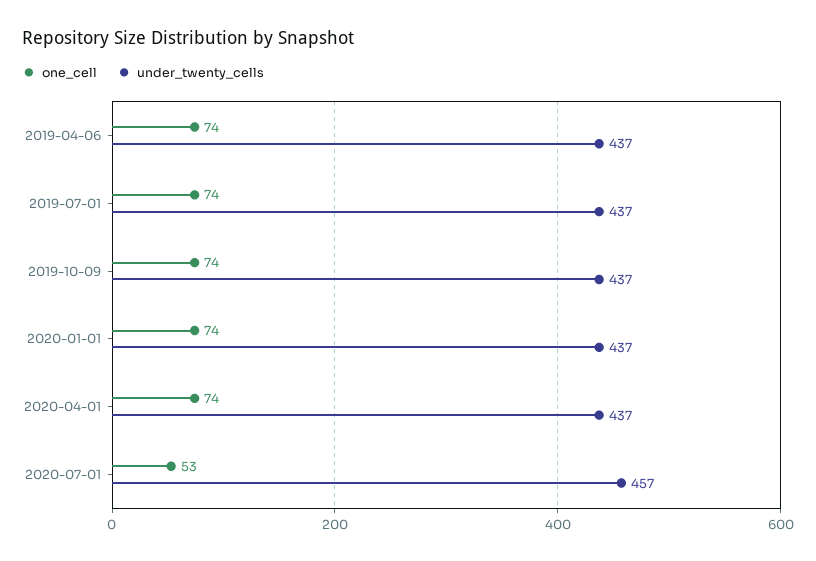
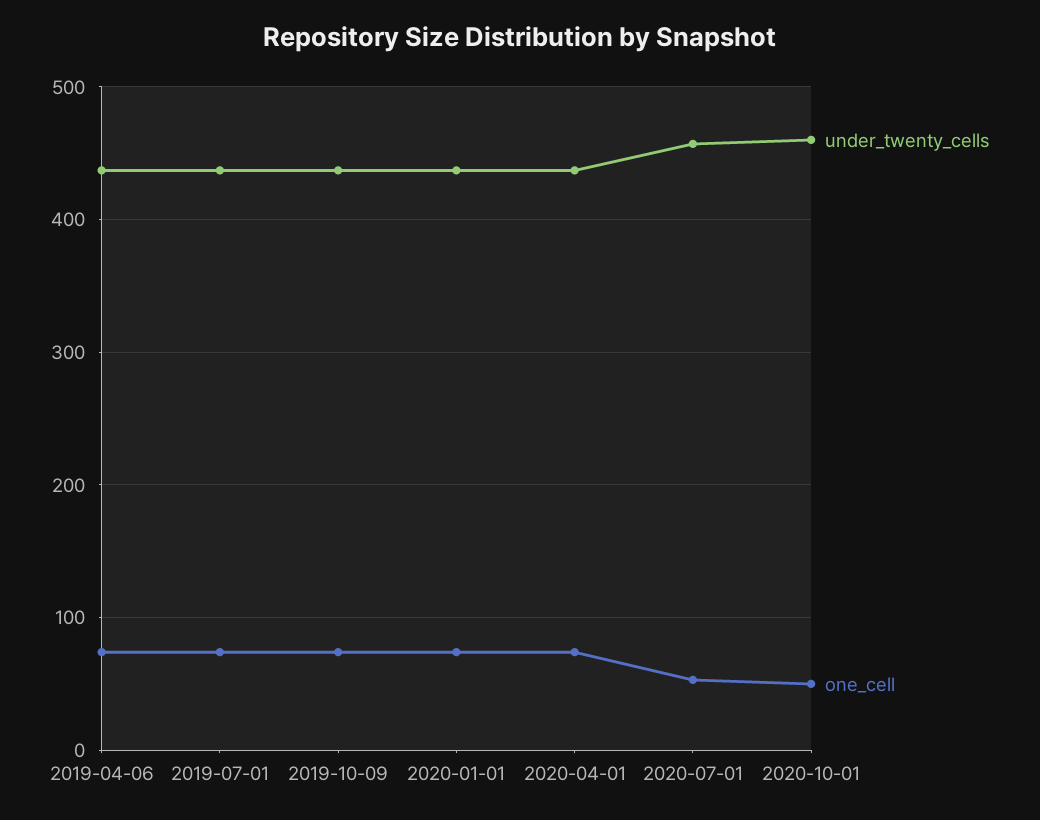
under_twenty_cells, 2020-10-01: none -> 460
one_cell, 2020-10-01: none -> 50

